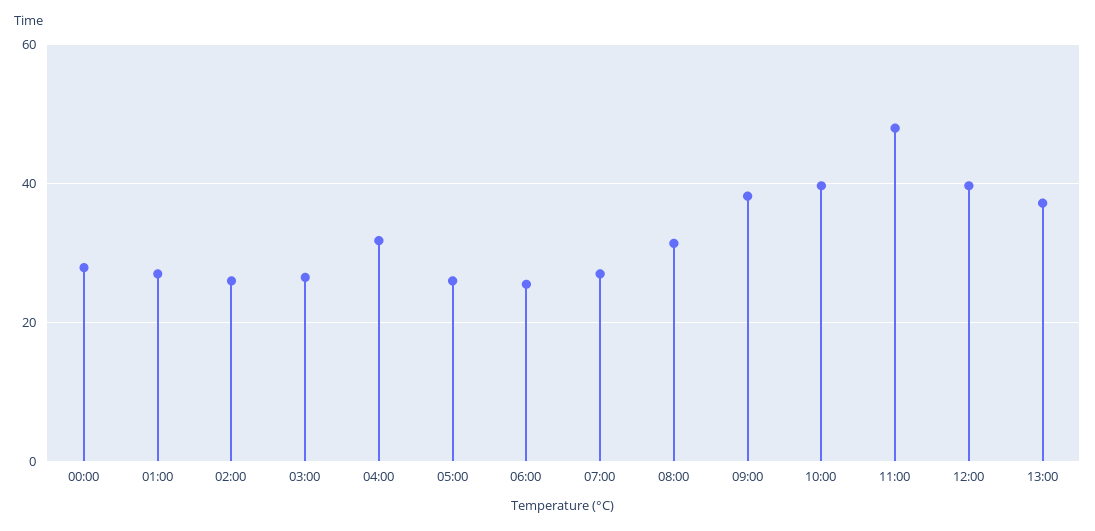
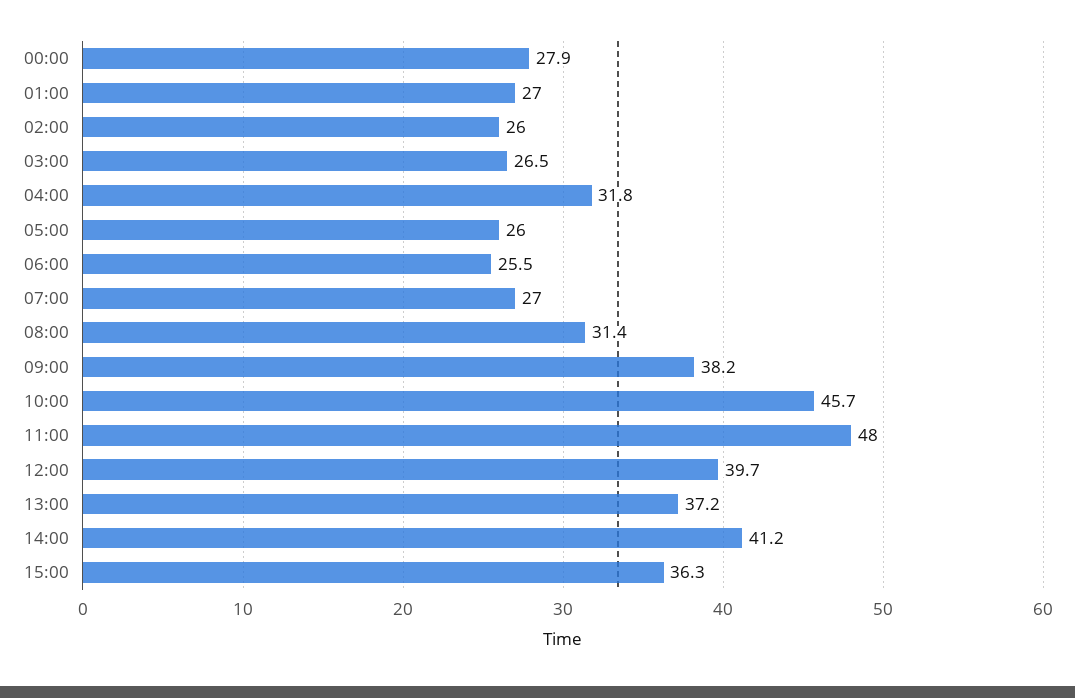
10:00: 40 -> 45.7
14:00: none -> 41.2
15:00: none -> 36.3

